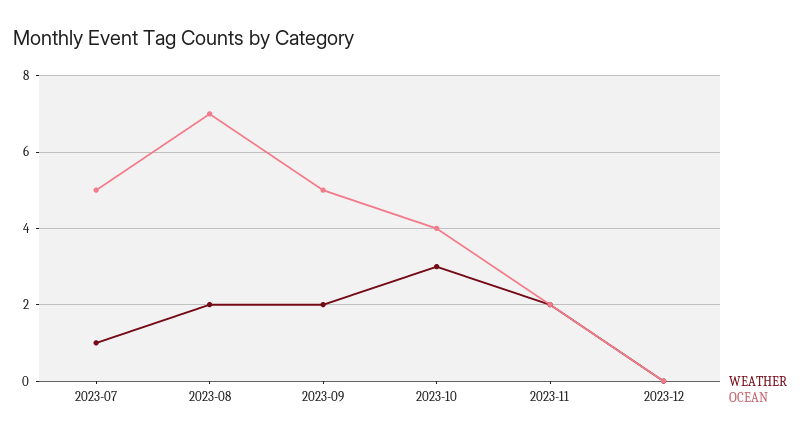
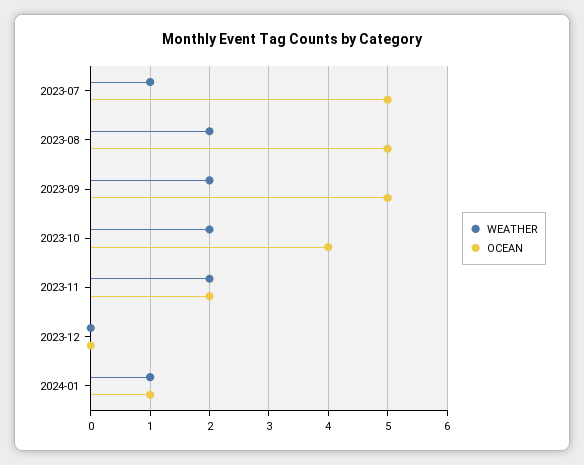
OCEAN, 2023-08: 7 -> 5
WEATHER, 2023-10: 3 -> 2
WEATHER, 2024-01: none -> 1
OCEAN, 2024-01: none -> 1

